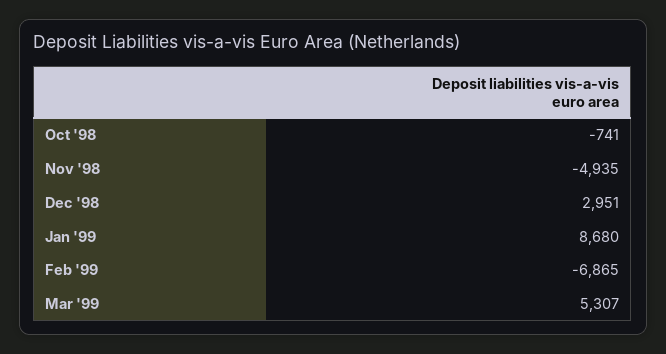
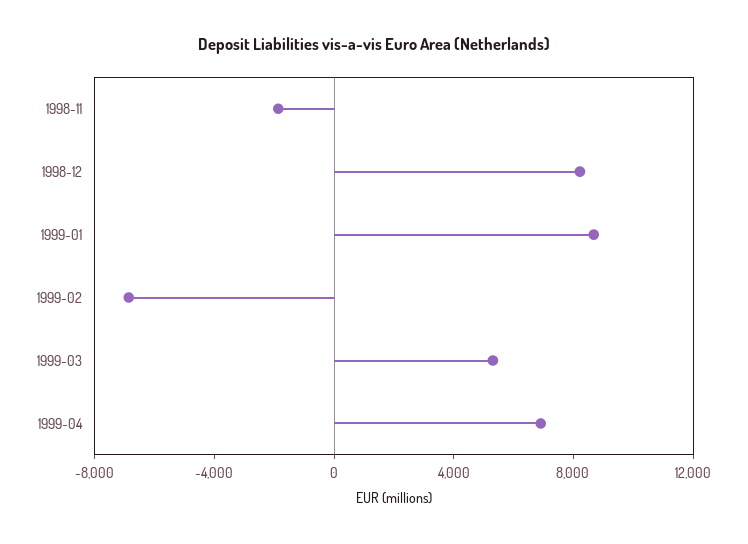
Oct '98: -741 -> none
Nov '98: -4935 -> -2000
Dec '98: 2951 -> 8000
1999-04: none -> 7000

